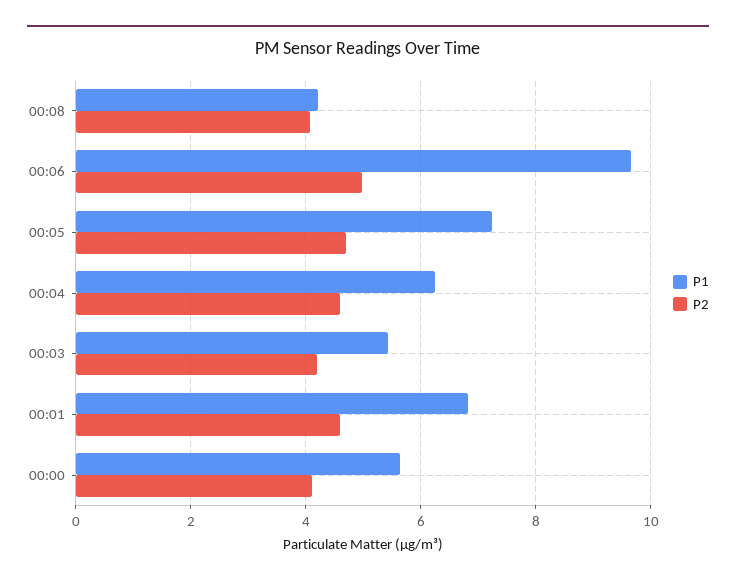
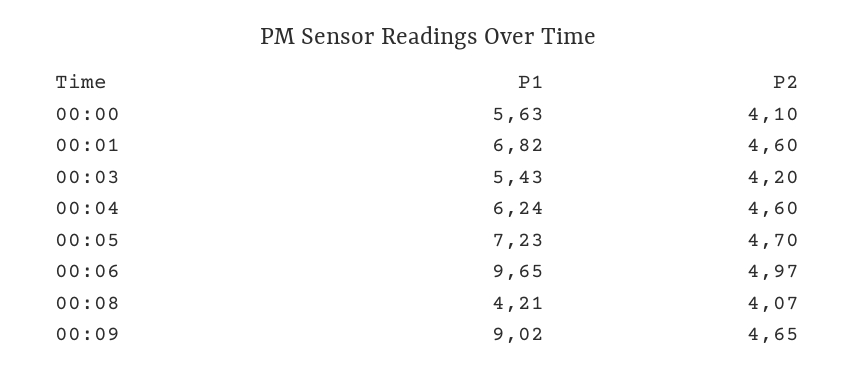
P1, 00:09: none -> 9.02
P2, 00:09: none -> 4.65

